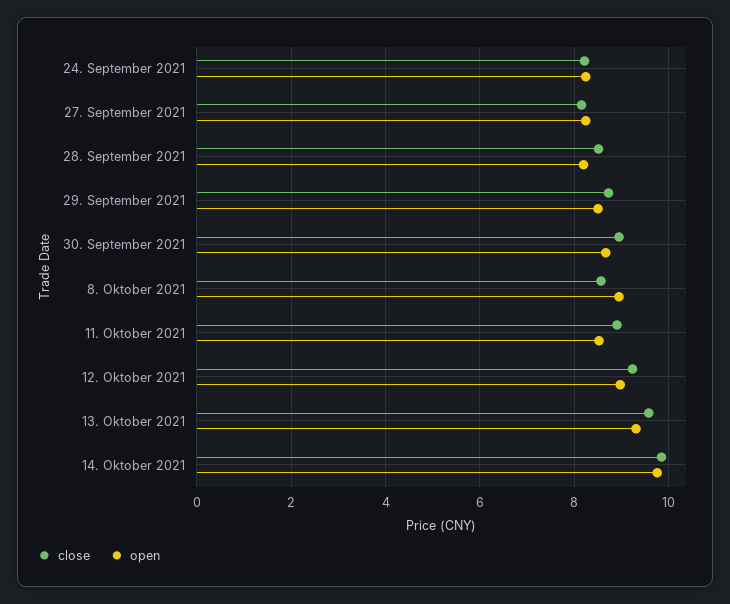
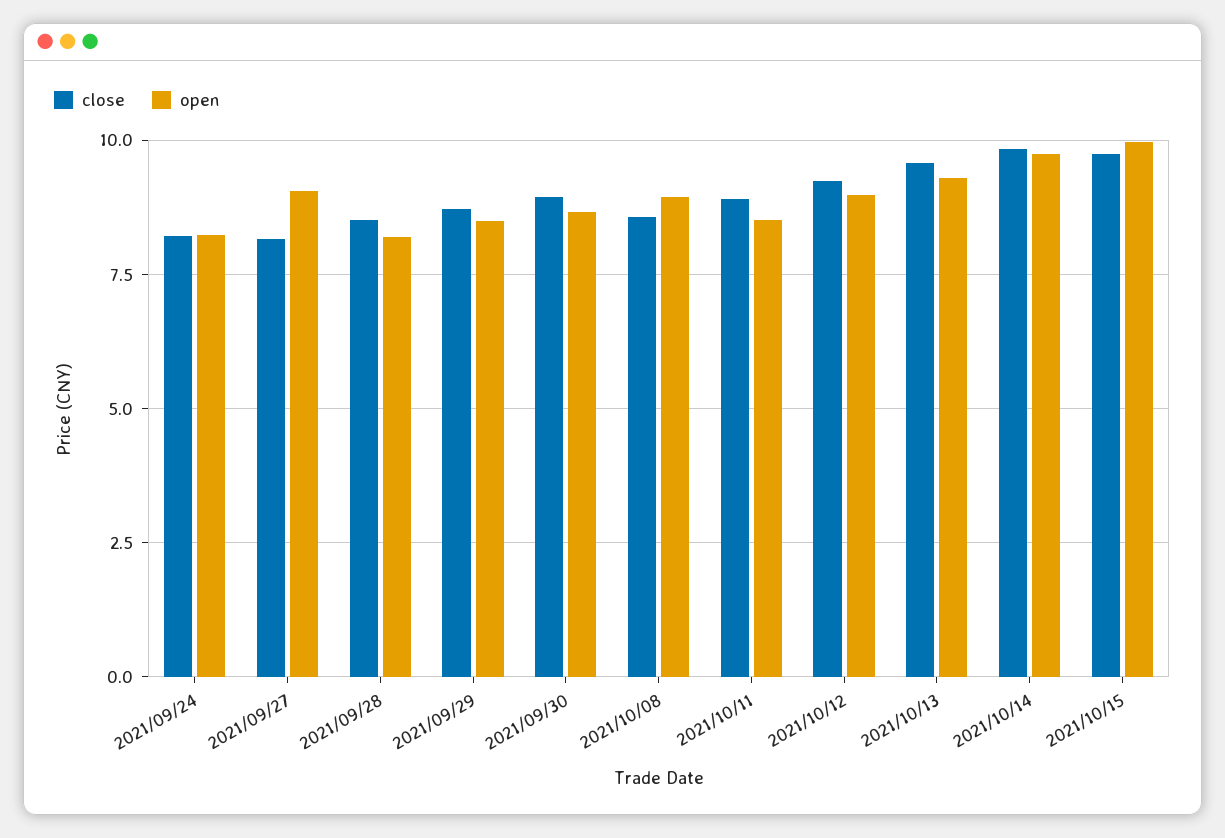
open, 27. September 2021: 8.2 -> 9
close, 2021/10/15: none -> 9.75
open, 2021/10/15: none -> 10

